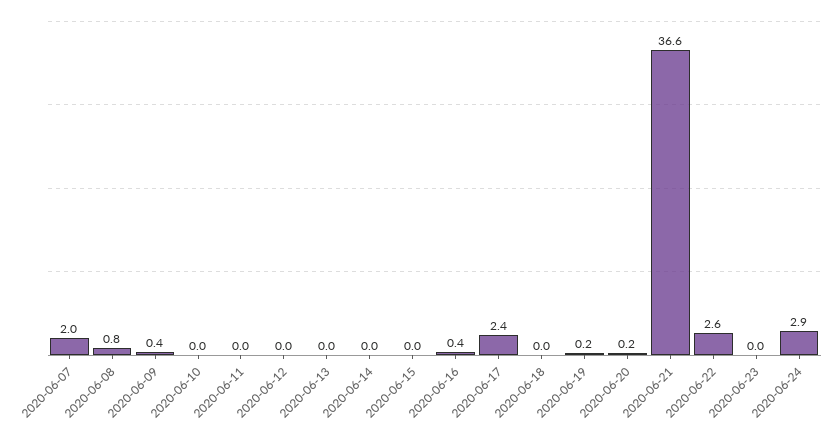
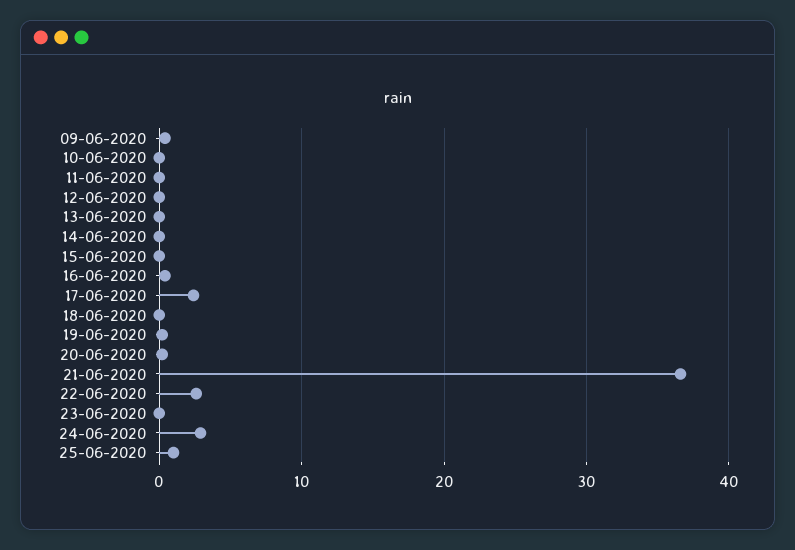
2020-06-07: 2 -> none
2020-06-08: 0.8 -> none
25-06-2020: none -> 1

